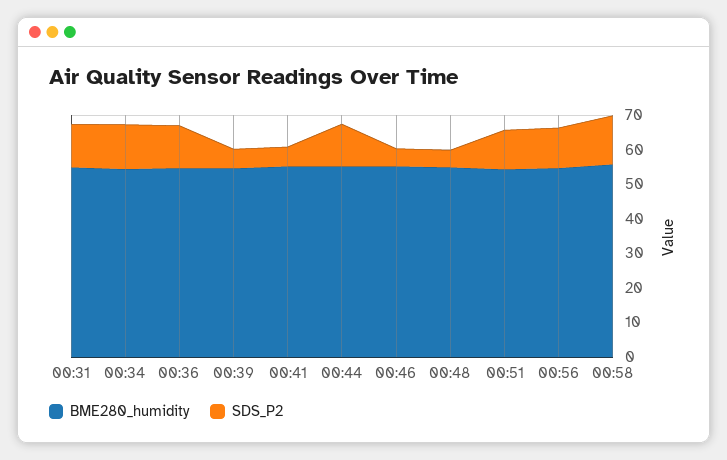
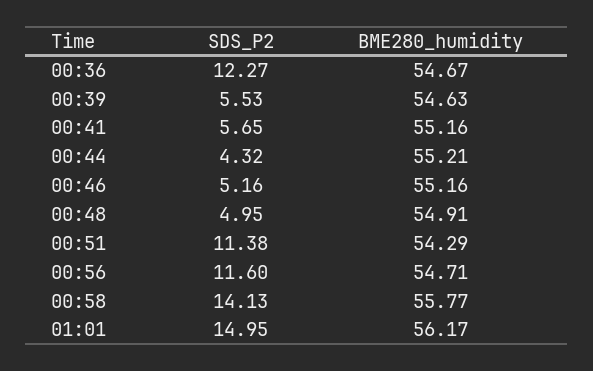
BME280_humidity, 00:31: 55 -> none
SDS_P2, 00:31: 12.5 -> none
BME280_humidity, 00:34: 55 -> none
SDS_P2, 00:34: 12.5 -> none
SDS_P2, 00:44: 12.5 -> 4.32
SDS_P2, 01:01: none -> 14.95
BME280_humidity, 01:01: none -> 56.17

